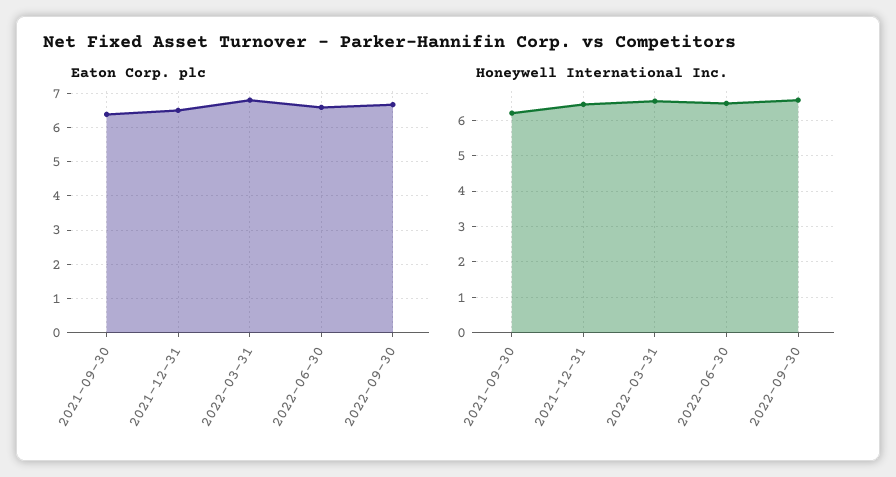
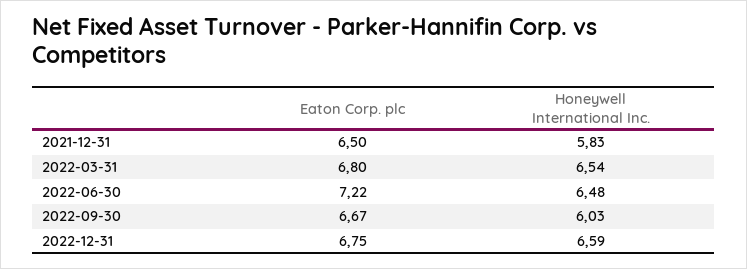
Eaton Corp. plc, 2021-09-30: 6.4 -> none
Eaton Corp. plc, 2022-06-30: 6.6 -> 7.22
Honeywell International Inc., 2021-09-30: 6.2 -> none
Honeywell International Inc., 2021-12-31: 6.4 -> 5.83
Honeywell International Inc., 2022-09-30: 6.6 -> 6.03
Eaton Corp. plc, 2022-12-31: none -> 6.75
Honeywell International Inc., 2022-12-31: none -> 6.59

